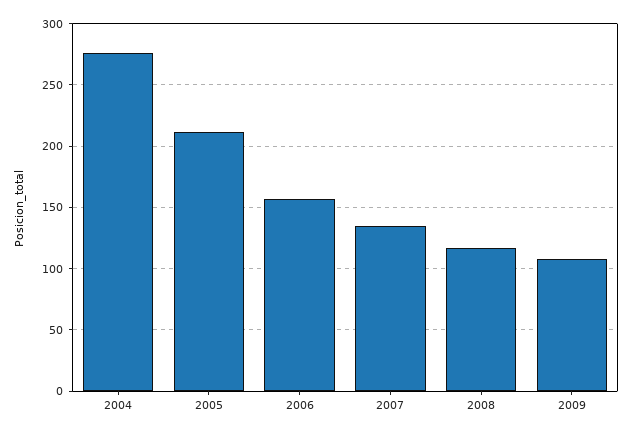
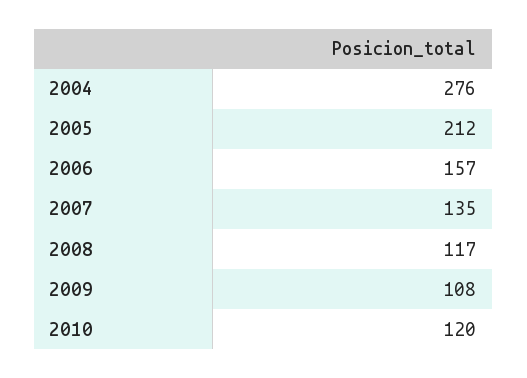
2010: none -> 120

